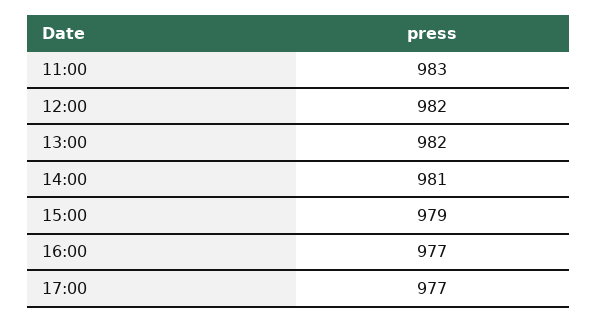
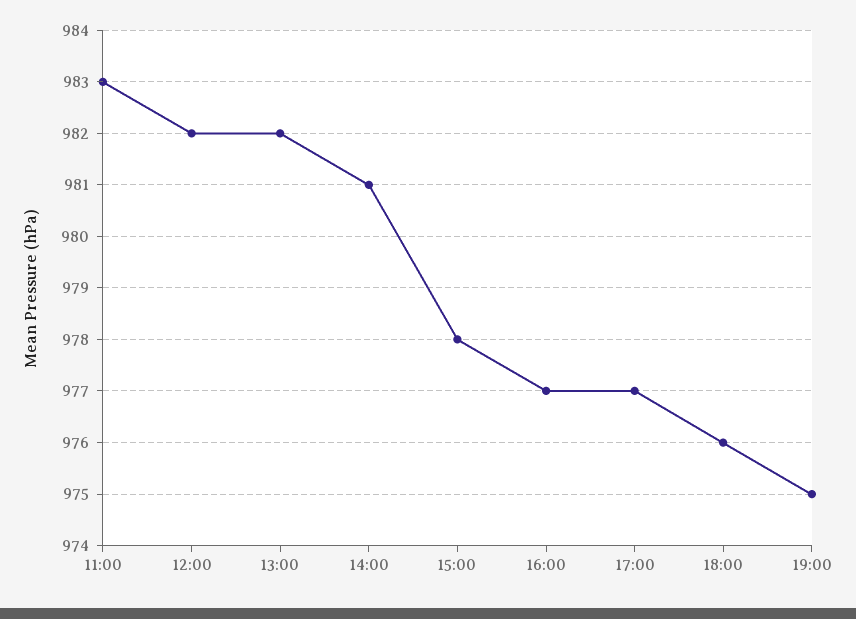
15:00: 979 -> 978
18:00: none -> 976
19:00: none -> 975

